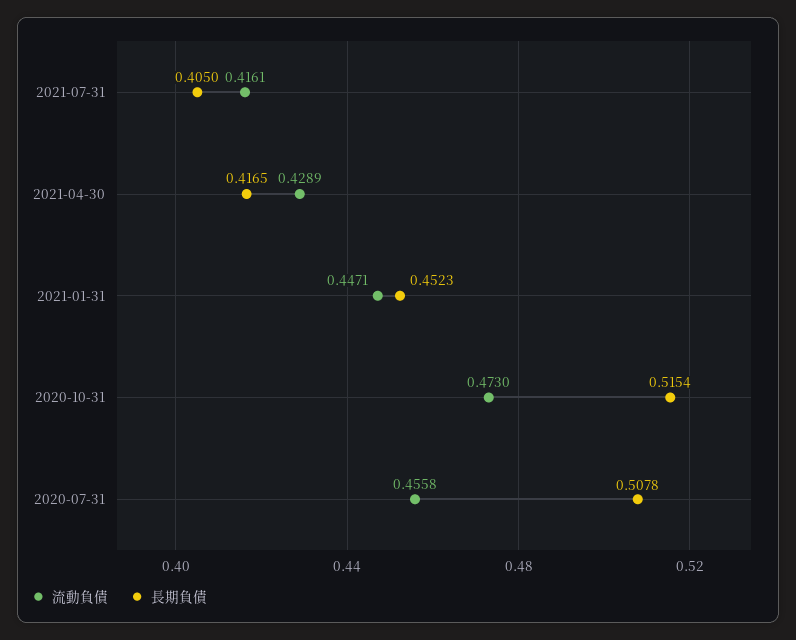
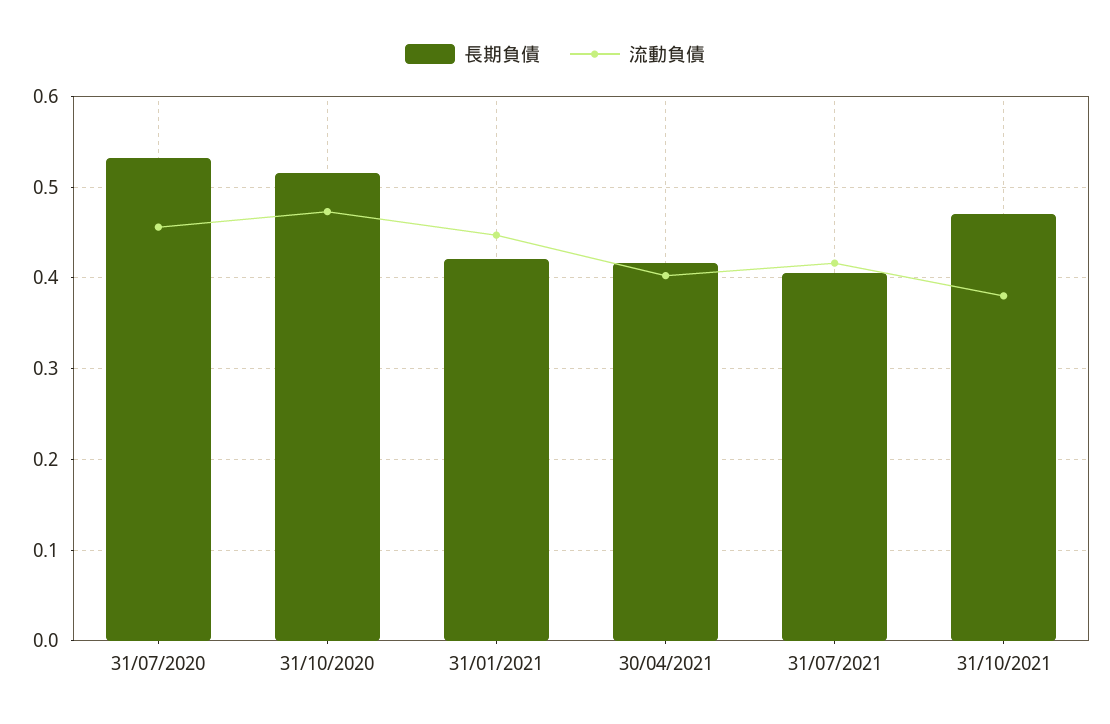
流動負債, 2021-04-30: 0.4289 -> 0.4
長期負債, 2021-01-31: 0.4523 -> 0.42
長期負債, 2020-07-31: 0.5078 -> 0.53
長期負債, 31/10/2021: none -> 0.47
流動負債, 31/10/2021: none -> 0.38

